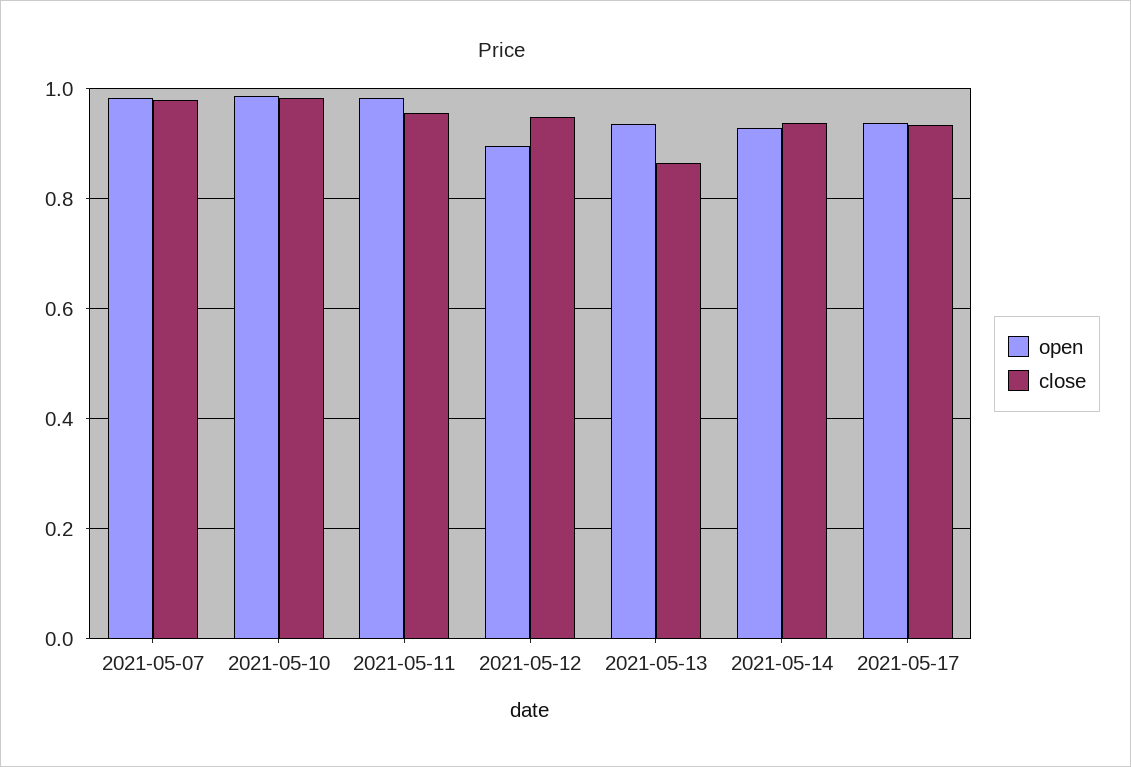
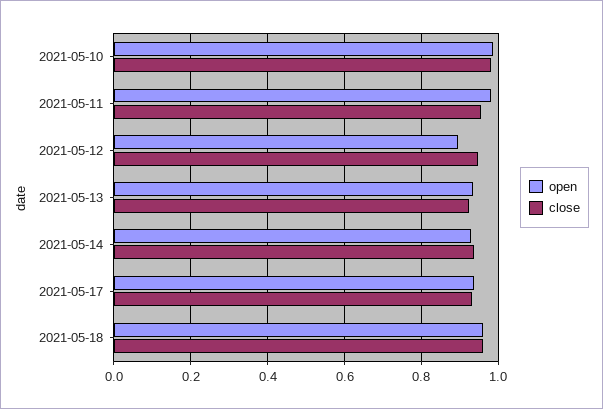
open, 2021-05-07: 0.98 -> none
close, 2021-05-07: 0.98 -> none
close, 2021-05-13: 0.86 -> 0.92
open, 2021-05-18: none -> 0.96
close, 2021-05-18: none -> 0.96

